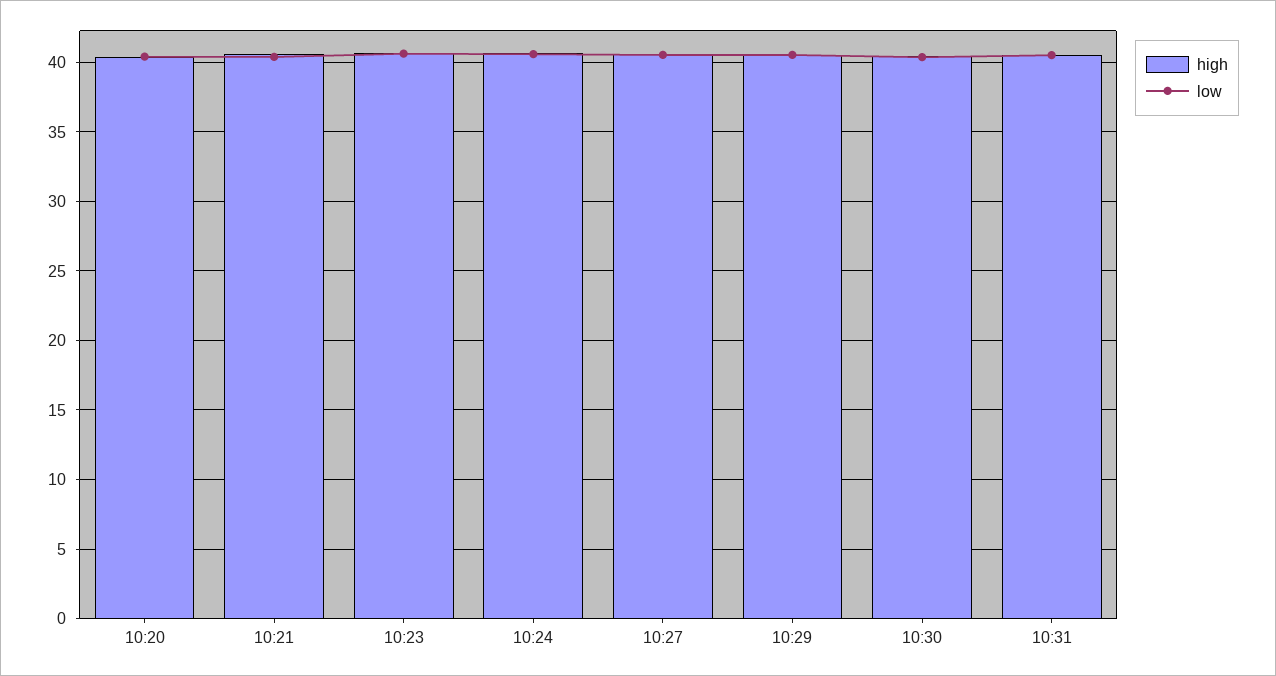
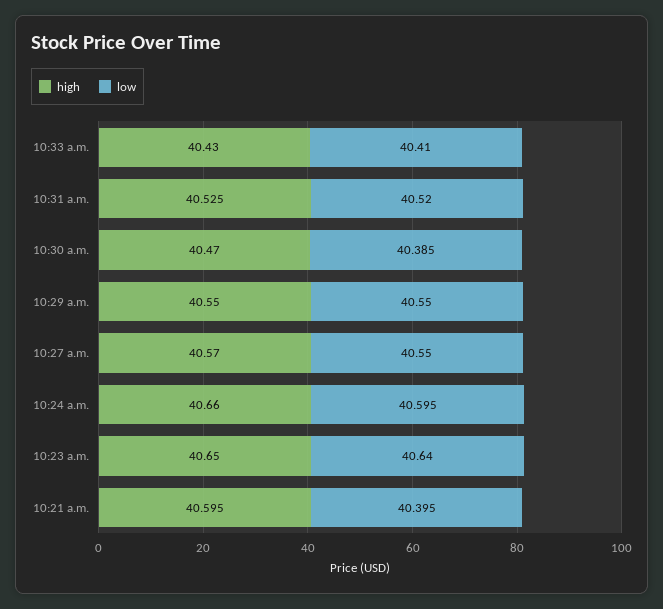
high, 10:20: 40.5 -> none
low, 10:20: 40.5 -> none
high, 10:33 a.m.: none -> 40.43
low, 10:33 a.m.: none -> 40.41

